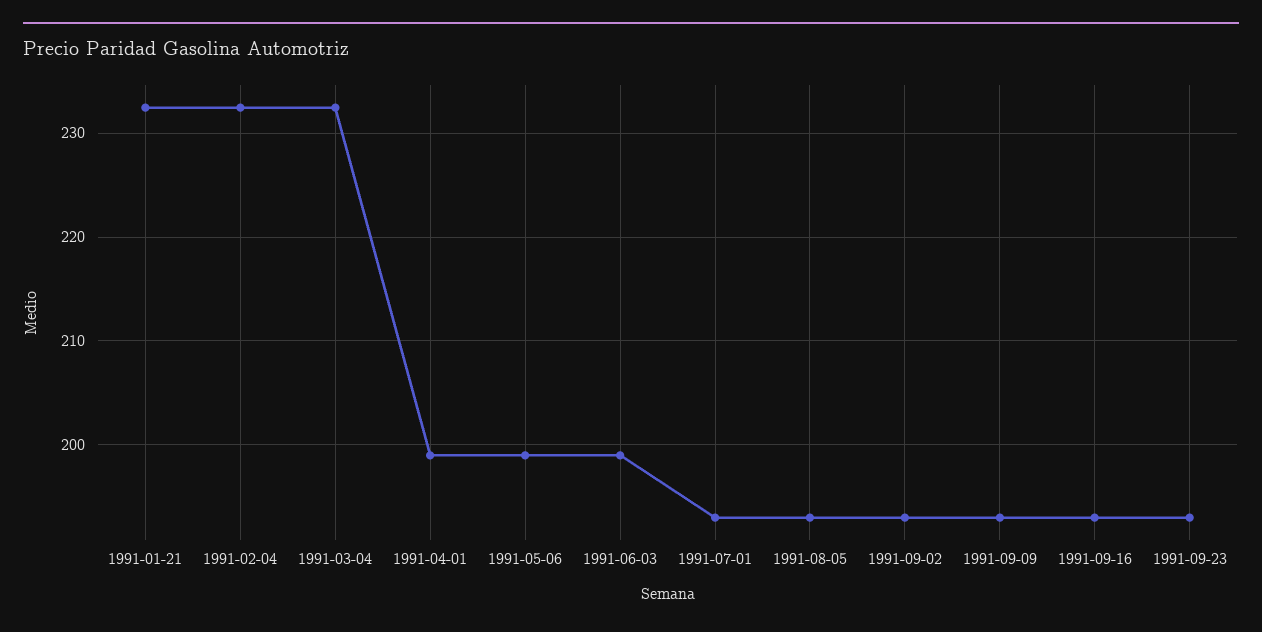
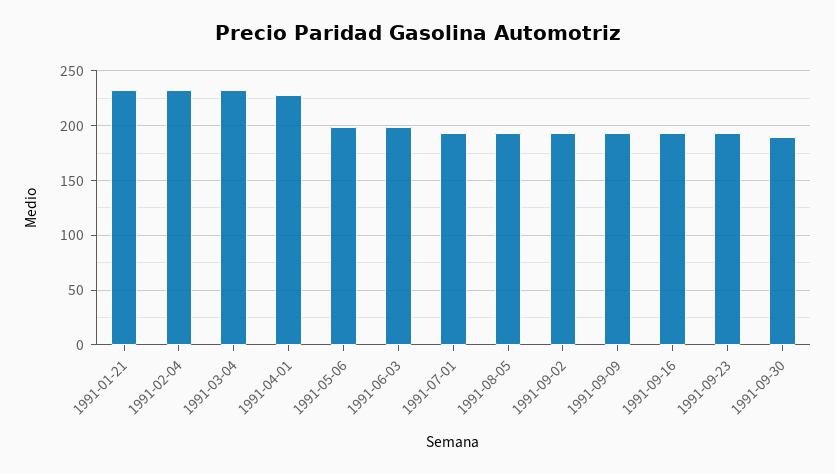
1991-04-01: 199 -> 230
1991-09-30: none -> 190

